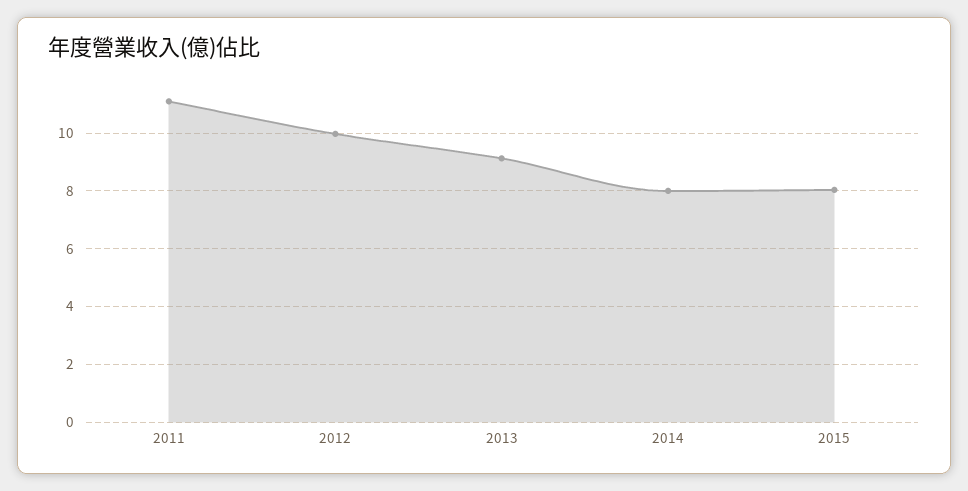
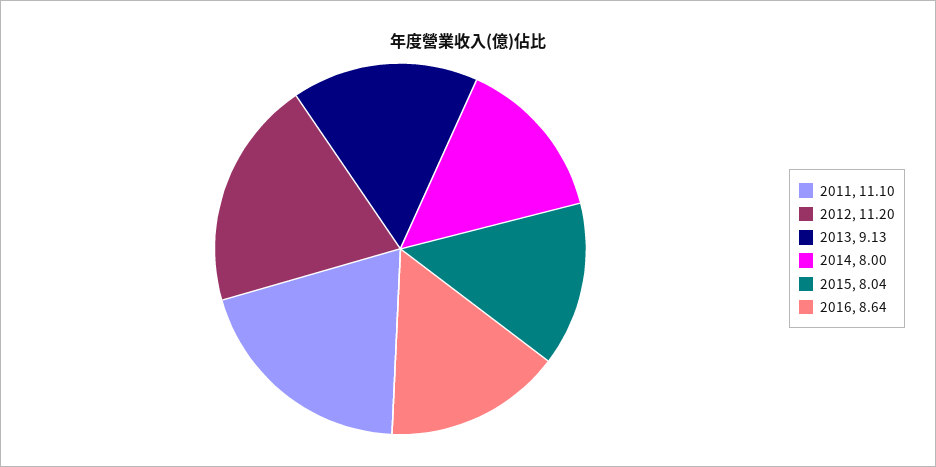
2012: 10 -> 11.2
2016: none -> 8.64

